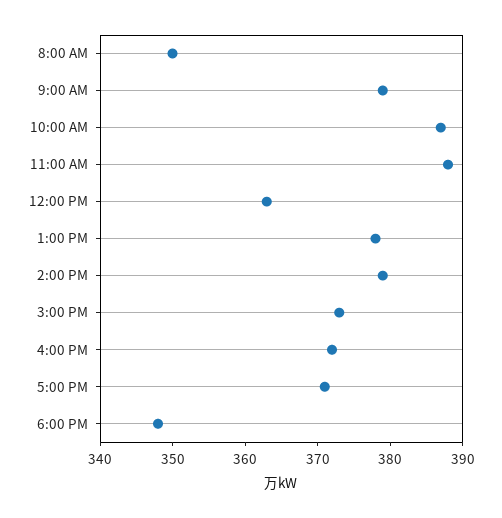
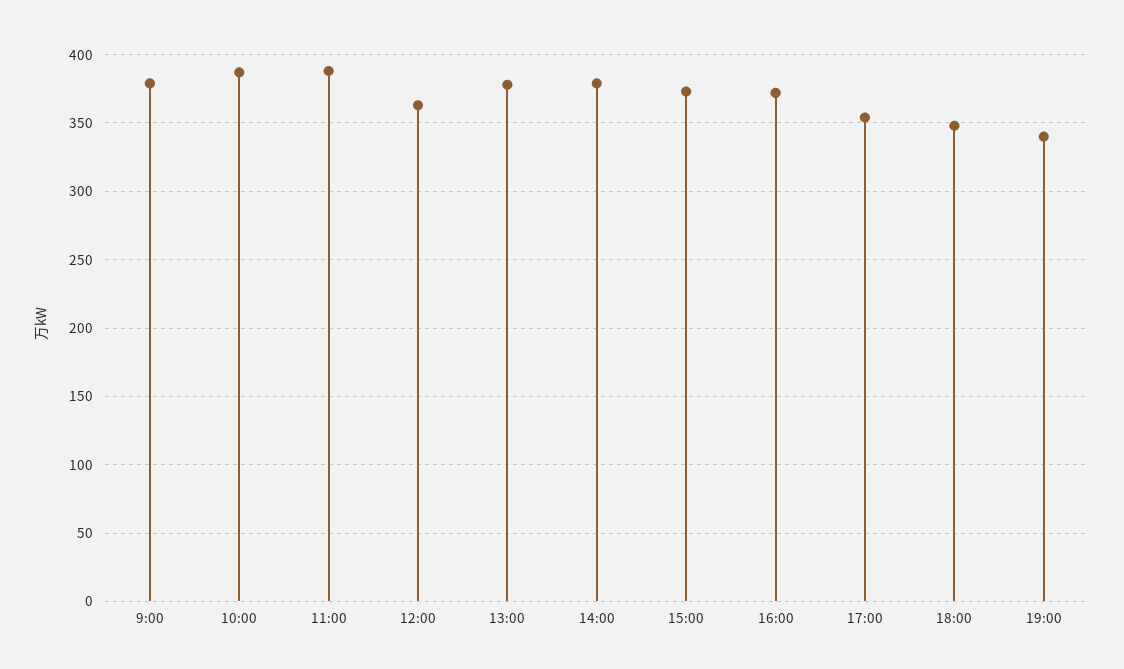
8:00 AM: 350 -> none
5:00 PM: 370 -> 355
19:00: none -> 340

